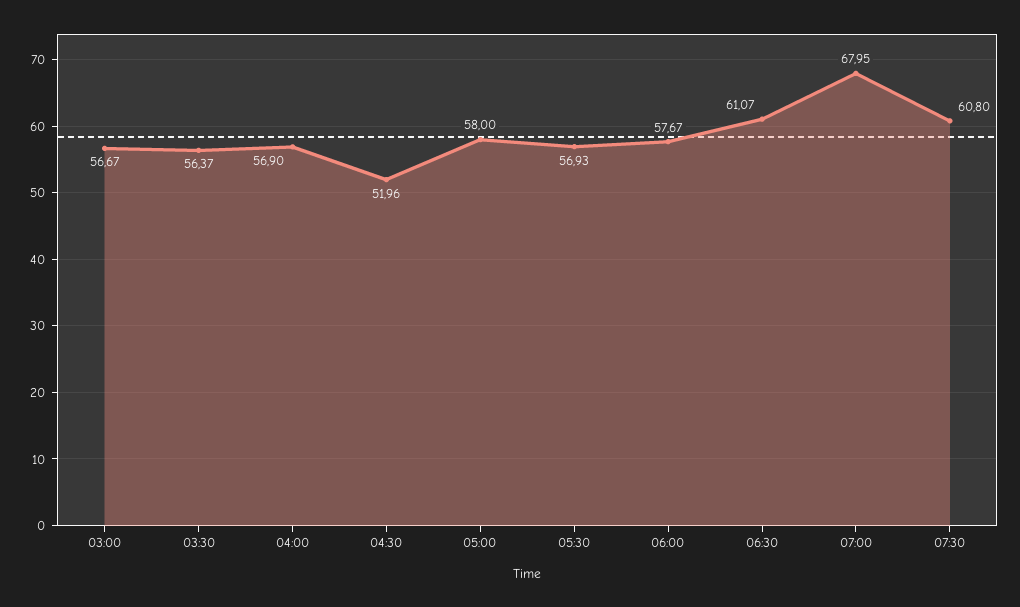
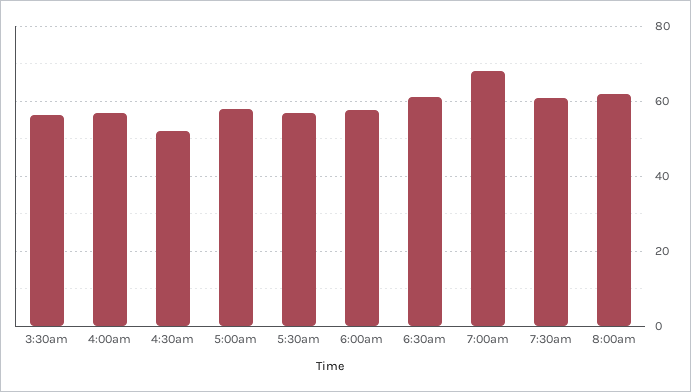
03:00: 56.67 -> none
8:00am: none -> 62

